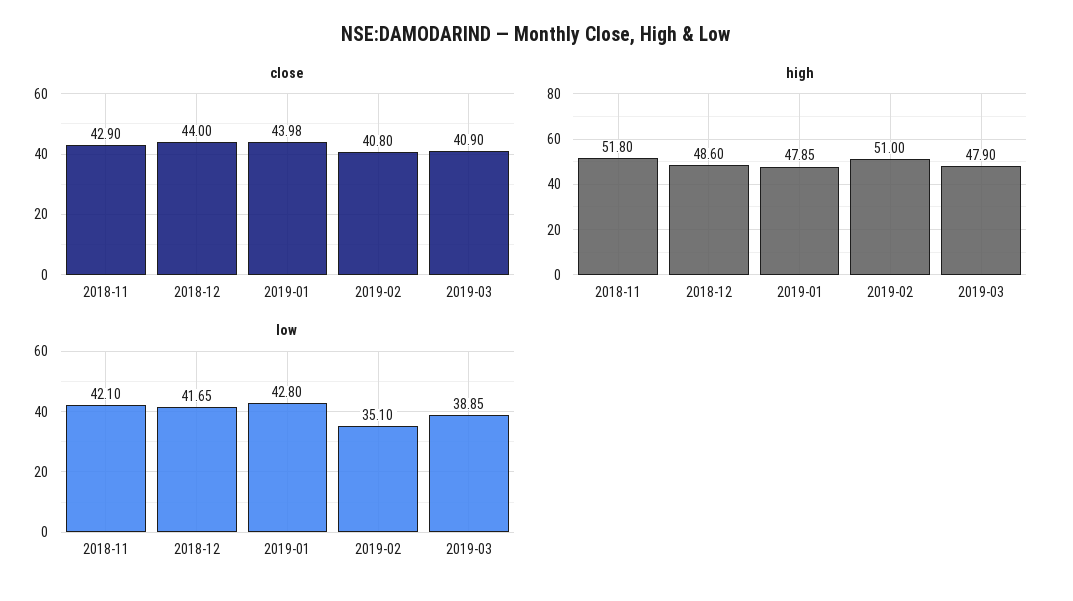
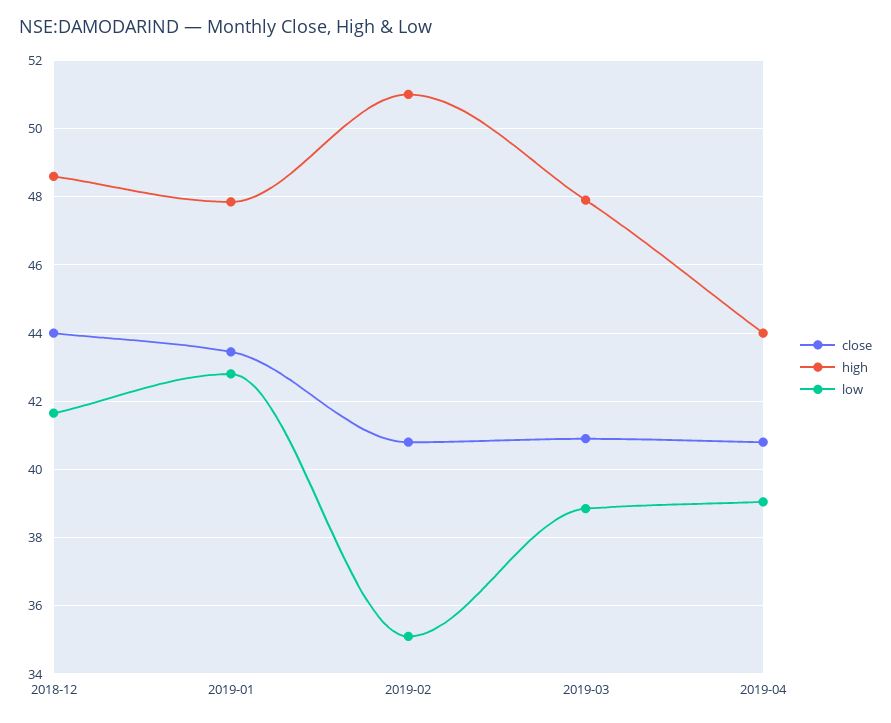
close, 2018-11: 42.9 -> none
close, 2019-01: 43.98 -> 43.4
high, 2018-11: 51.8 -> none
low, 2018-11: 42.1 -> none
close, 2019-04: none -> 40.8
high, 2019-04: none -> 44
low, 2019-04: none -> 39

